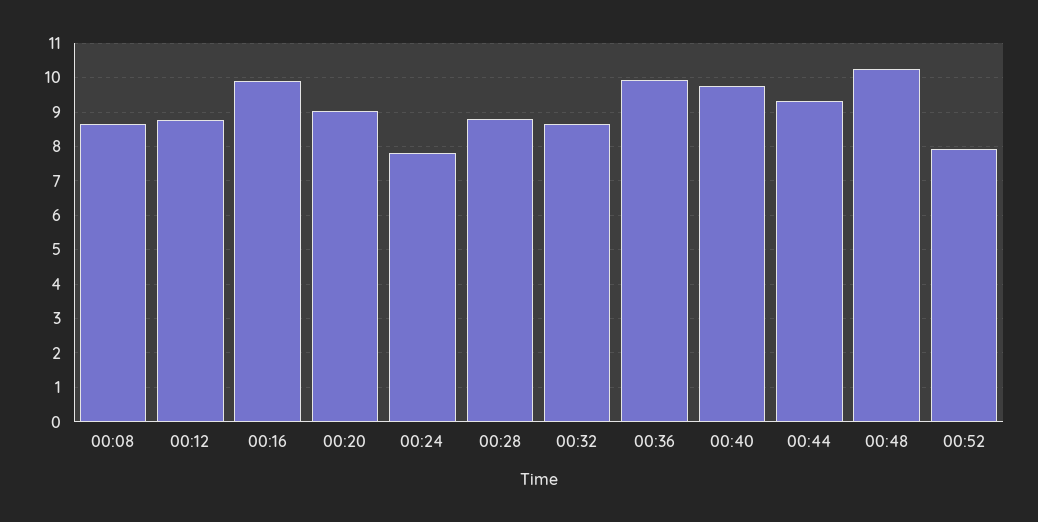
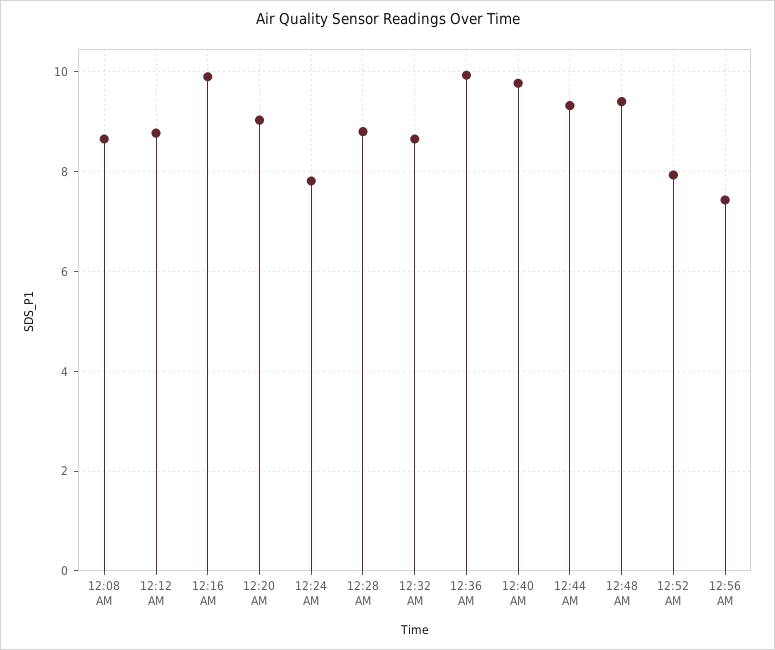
00:48: 10.2 -> 9.4
12:56 AM: none -> 7.4

